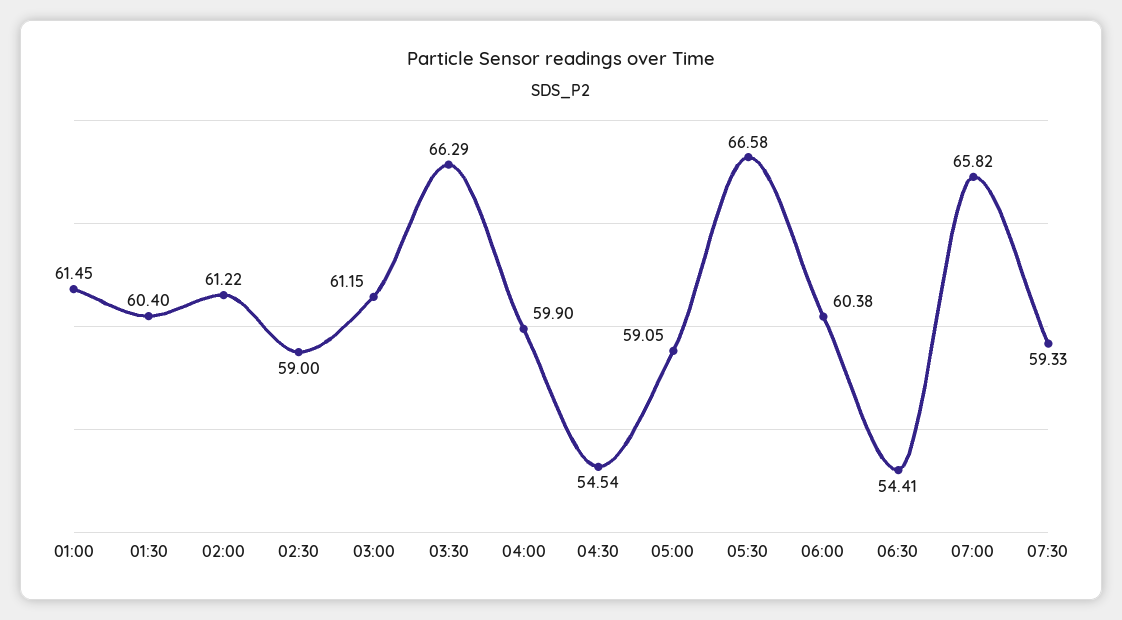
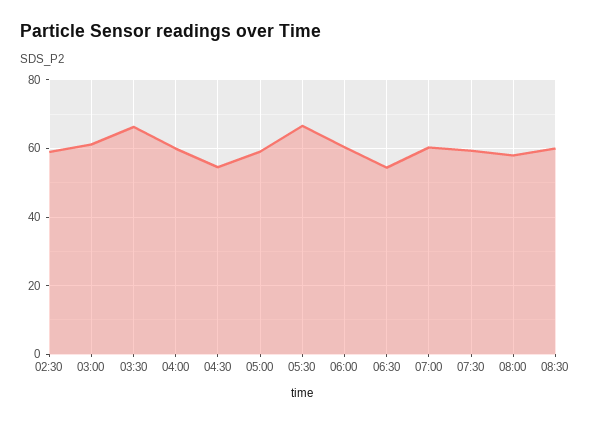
01:00: 61.45 -> none
01:30: 60.4 -> none
02:00: 61.22 -> none
07:00: 65.82 -> 60
08:00: none -> 58
08:30: none -> 60

